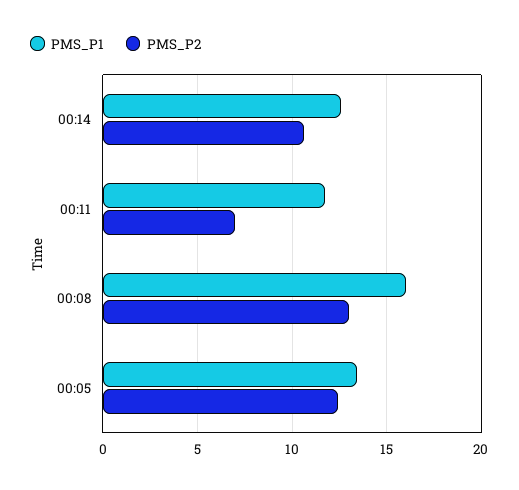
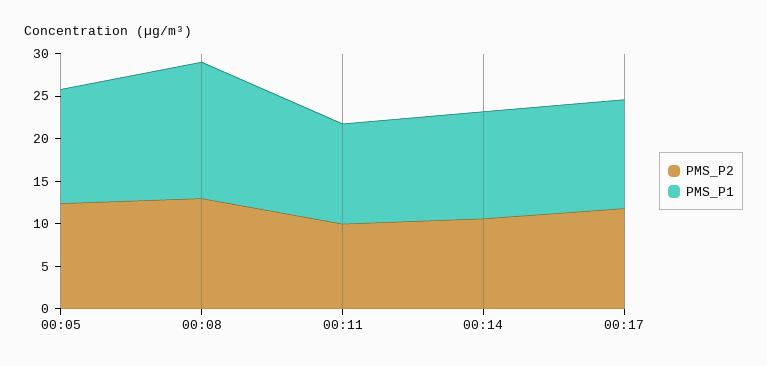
PMS_P2, 00:11: 7 -> 10
PMS_P2, 00:17: none -> 12
PMS_P1, 00:17: none -> 13

